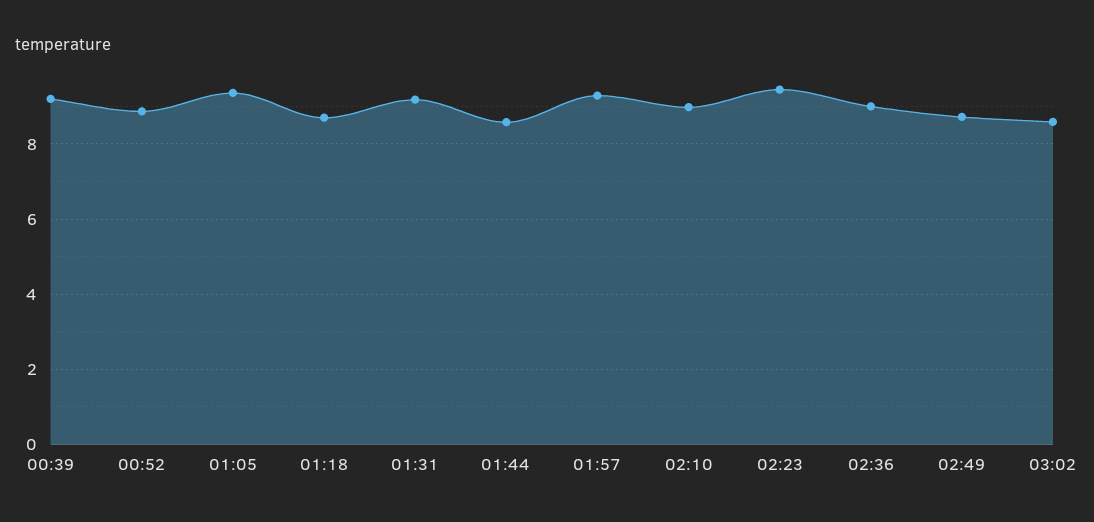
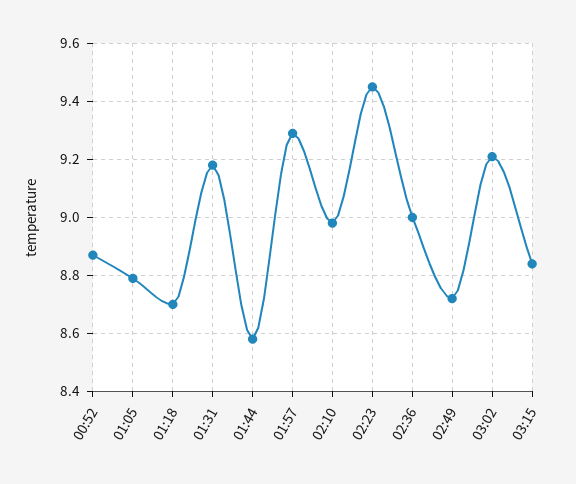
00:39: 9.2 -> none
01:05: 9.4 -> 8.8
03:02: 8.6 -> 9.2
03:15: none -> 8.85

